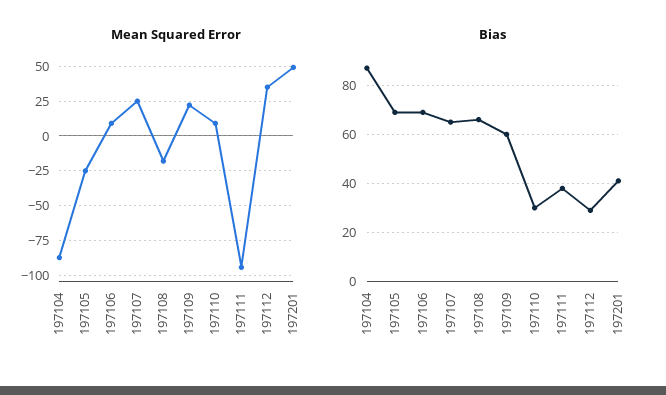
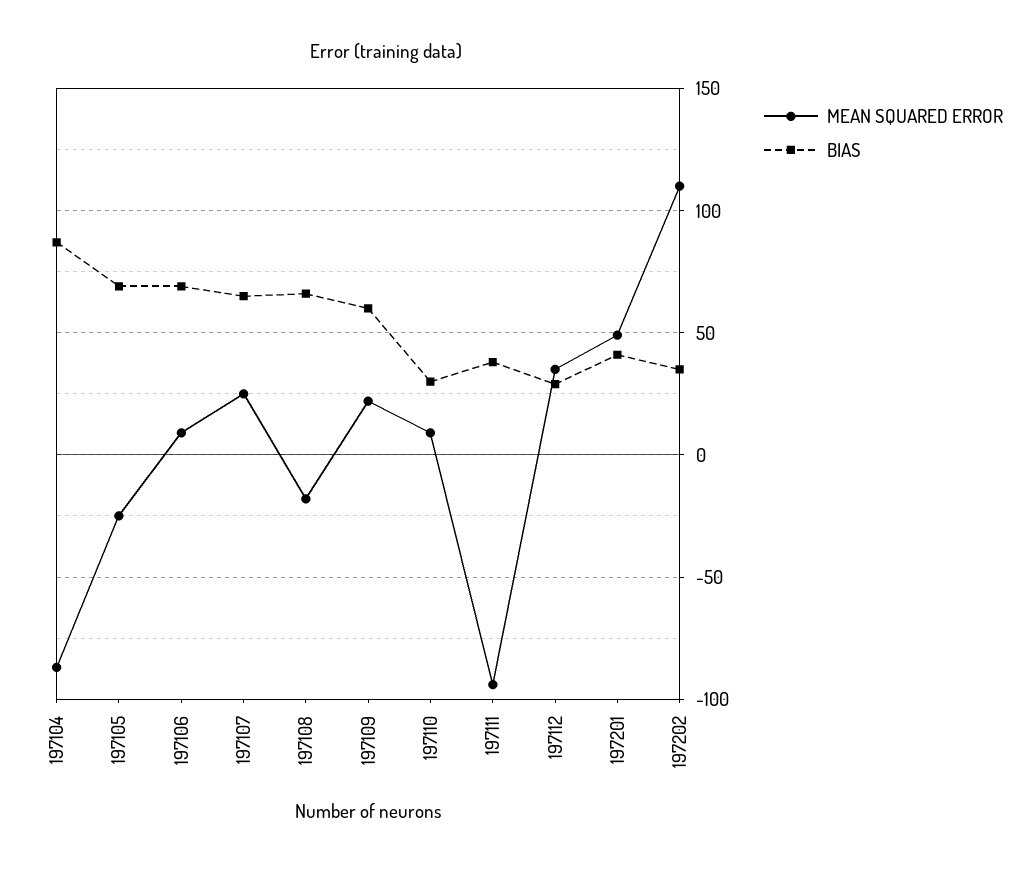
Mean Squared Error, 197202: none -> 110
Bias, 197202: none -> 35

